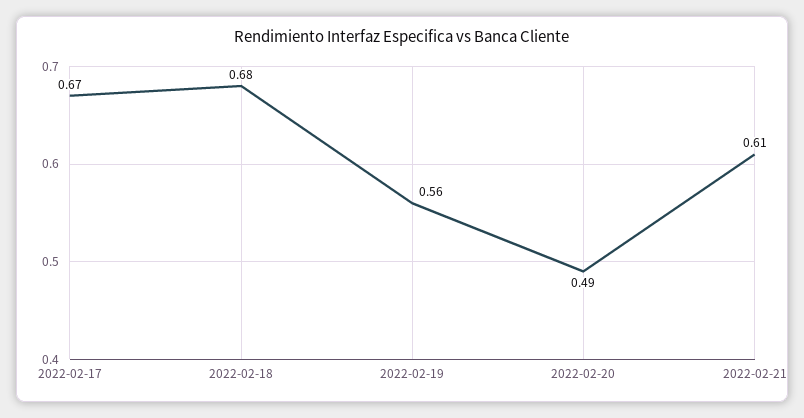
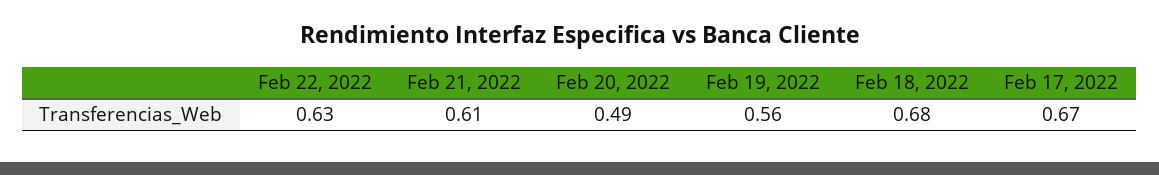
Feb 22, 2022: none -> 0.63

